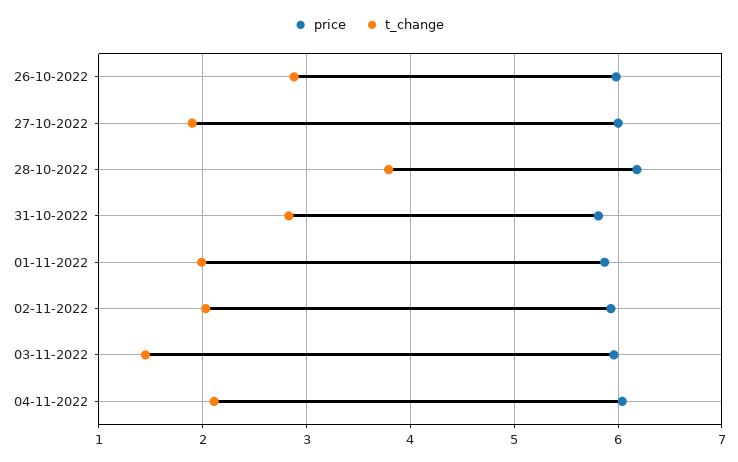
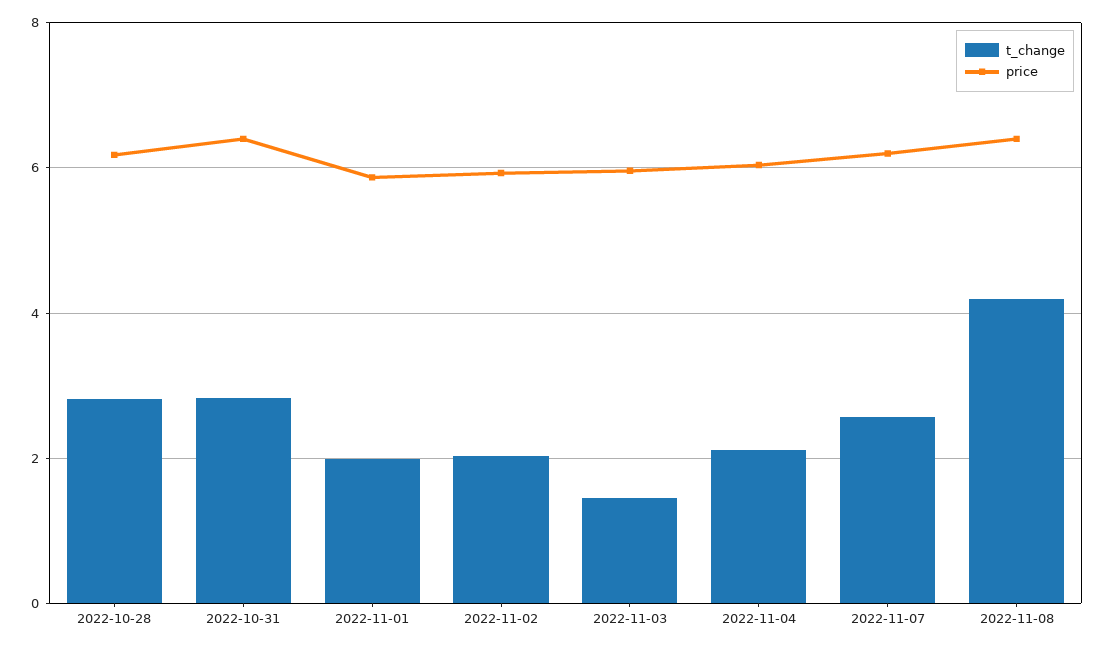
price, 26-10-2022: 6 -> none
t_change, 26-10-2022: 2.9 -> none
price, 27-10-2022: 6 -> none
t_change, 27-10-2022: 1.9 -> none
t_change, 28-10-2022: 3.8 -> 2.8
price, 31-10-2022: 5.8 -> 6.4
t_change, 2022-11-07: none -> 2.6
price, 2022-11-07: none -> 6.2
t_change, 2022-11-08: none -> 4.2
price, 2022-11-08: none -> 6.4

